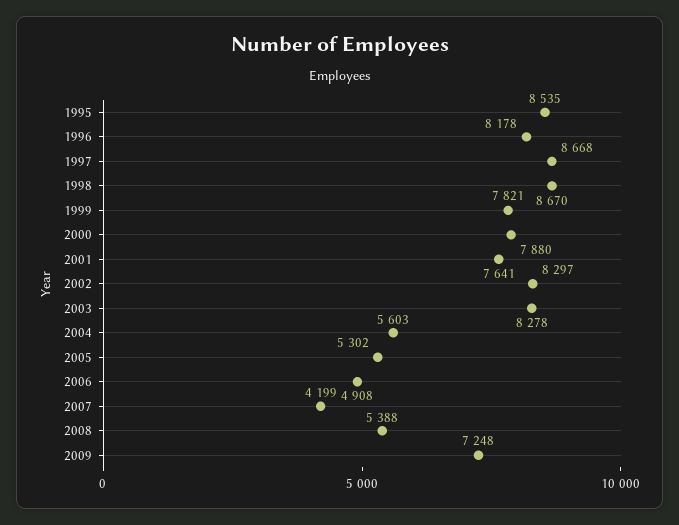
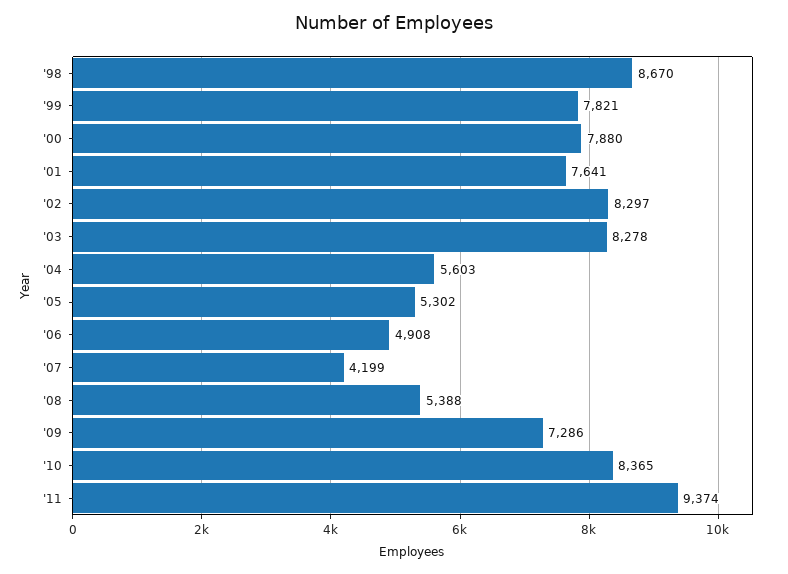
1995: 8535 -> none
1996: 8178 -> none
1997: 8668 -> none
2009: 7248 -> 7286
'10: none -> 8365
'11: none -> 9374

